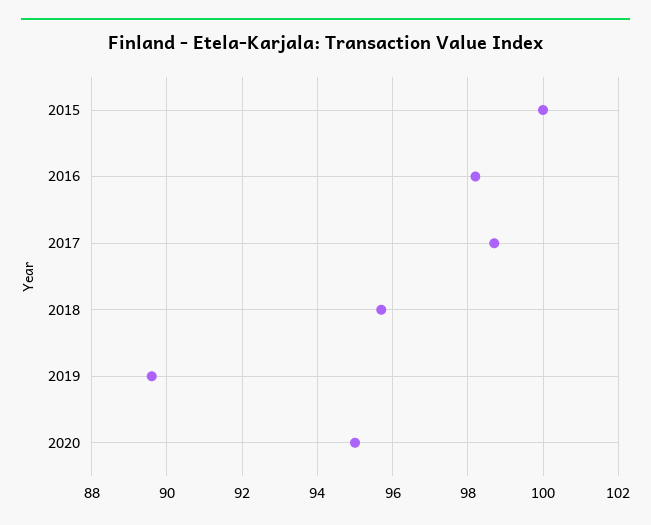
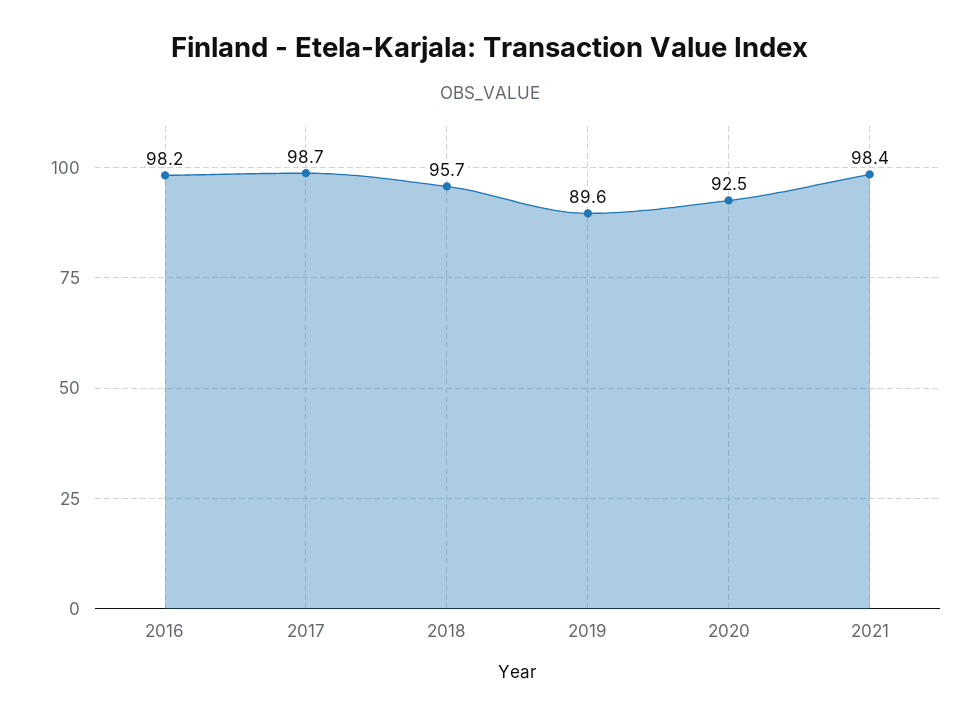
2015: 100 -> none
2020: 95 -> 92.5
2021: none -> 98.4

